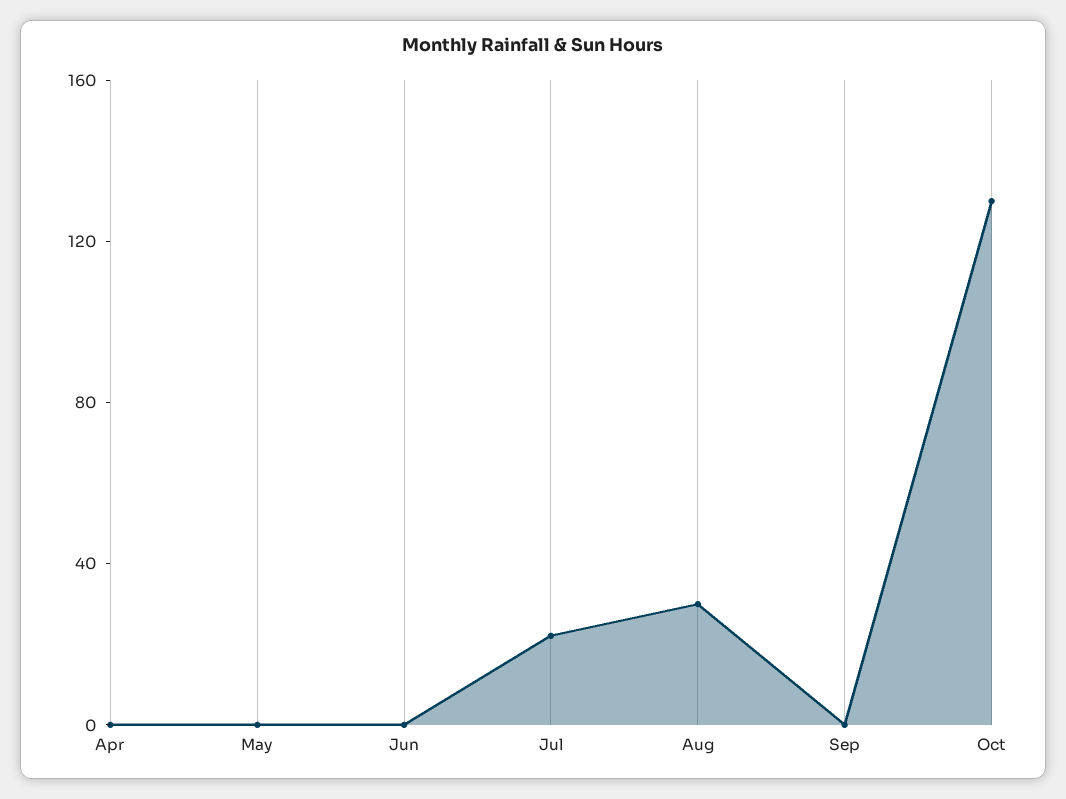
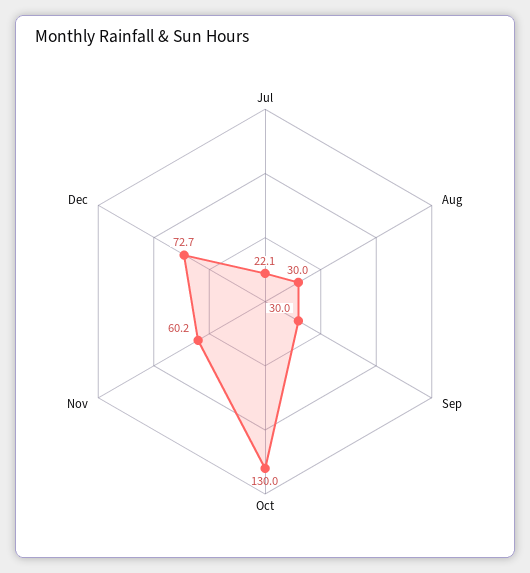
Apr: 0 -> none
May: 0 -> none
Jun: 0 -> none
Sep: 0 -> 30
Nov: none -> 60.2
Dec: none -> 72.7

